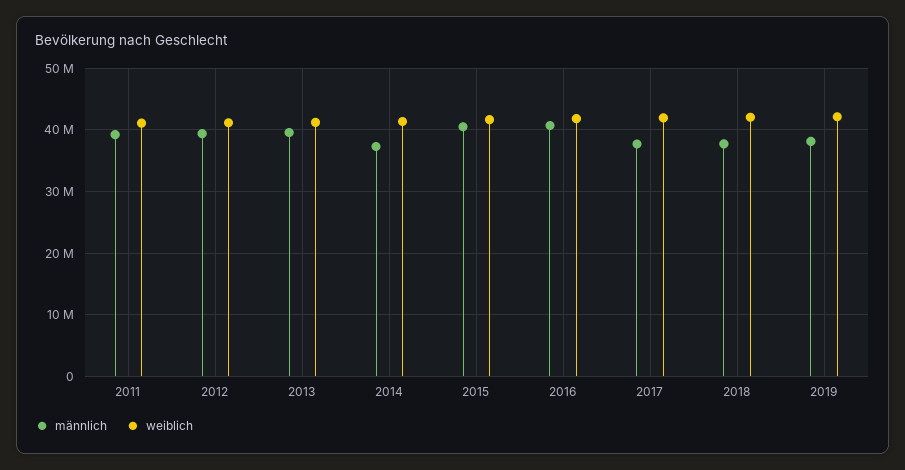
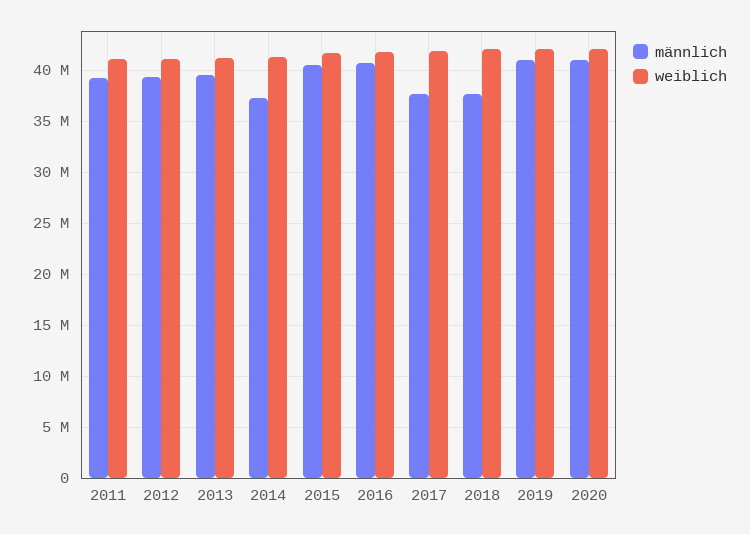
männlich, 2019: 38000000 -> 41000000
männlich, 2020: none -> 41000000
weiblich, 2020: none -> 42000000

